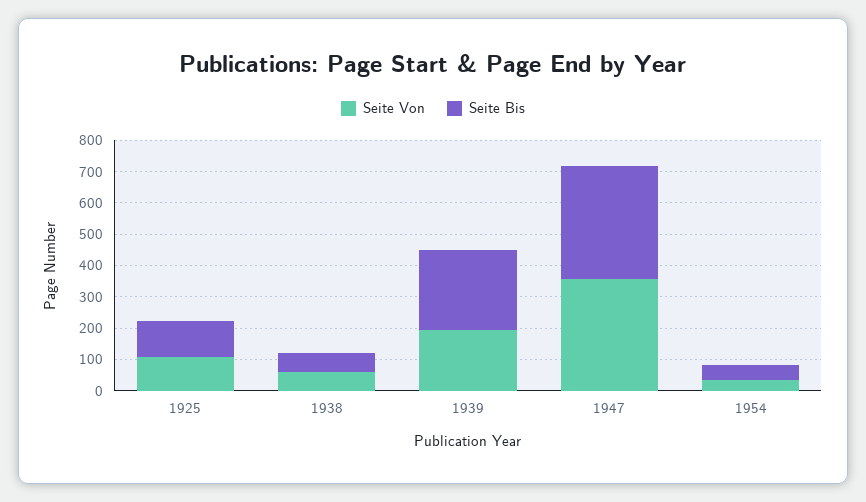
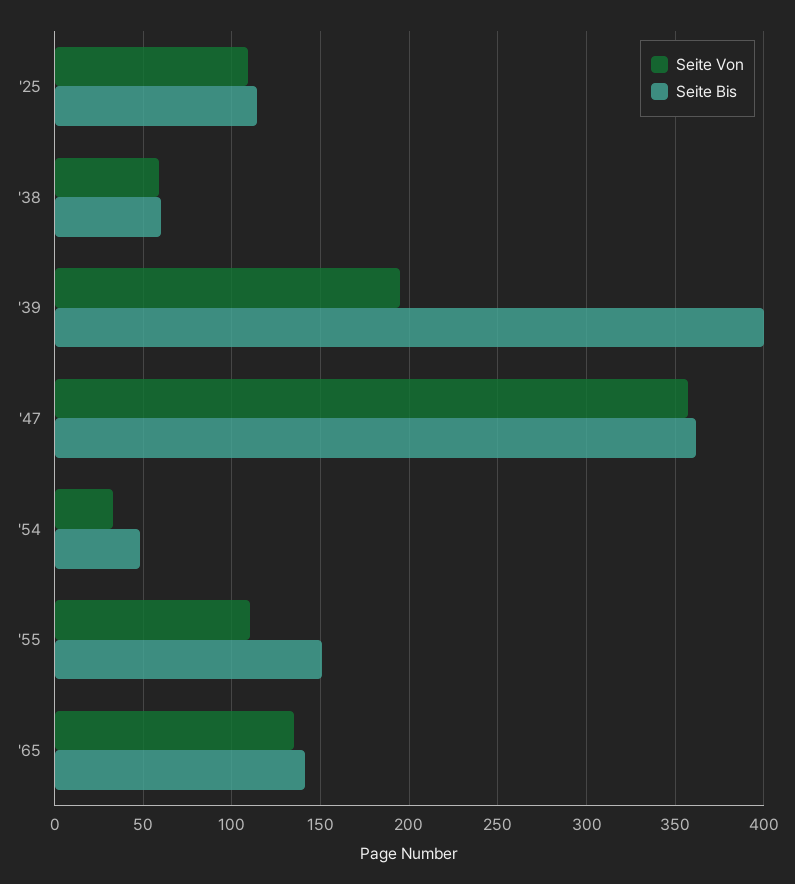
Seite Bis, 1939: 250 -> 400
Seite Von, '55: none -> 110
Seite Bis, '55: none -> 150
Seite Von, '65: none -> 135
Seite Bis, '65: none -> 140

